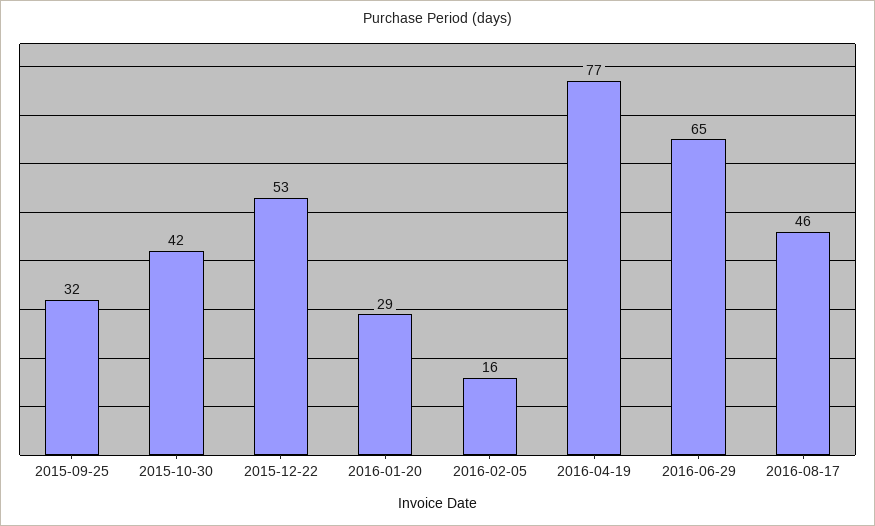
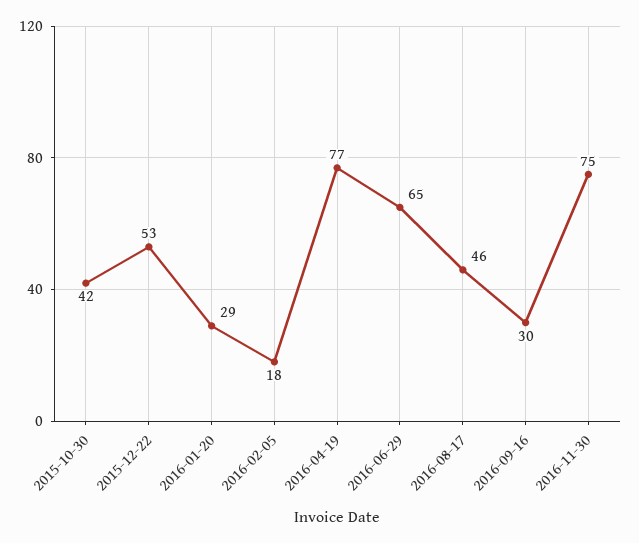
2015-09-25: 32 -> none
2016-02-05: 16 -> 18
2016-09-16: none -> 30
2016-11-30: none -> 75

